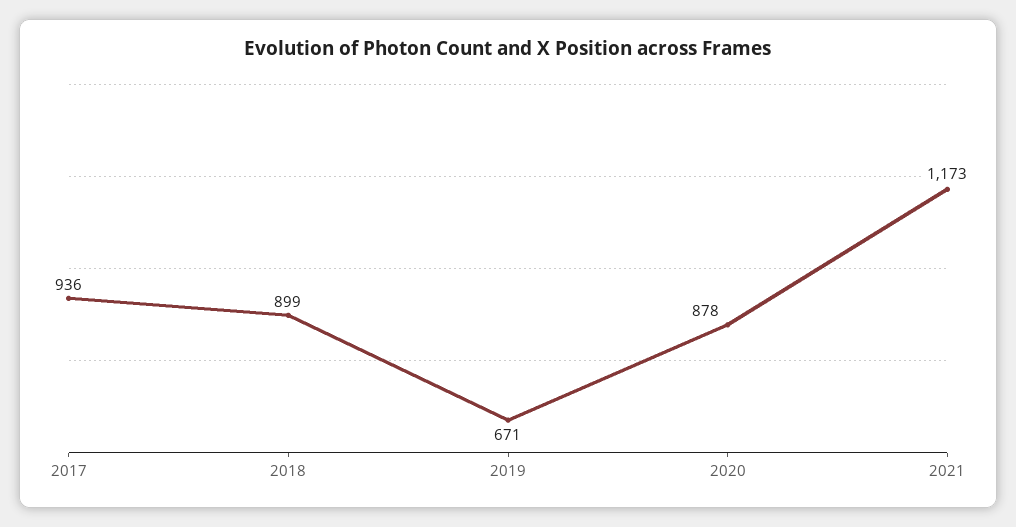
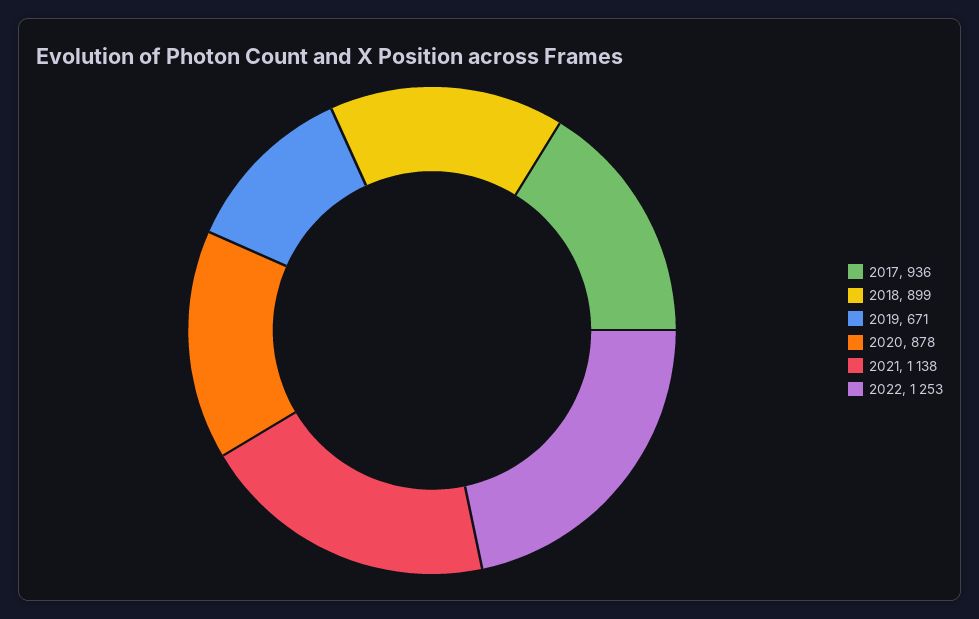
2021: 1173 -> 1138
2022: none -> 1253

